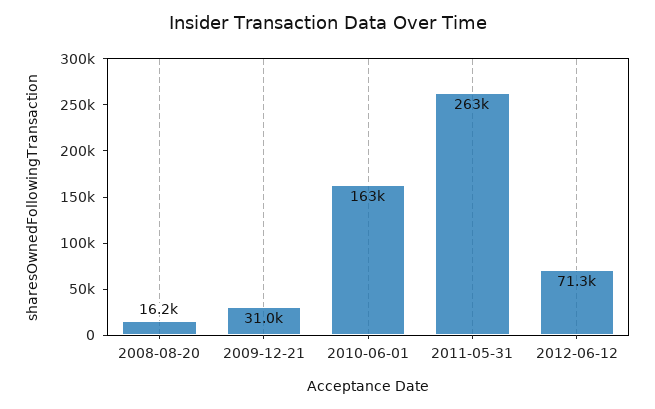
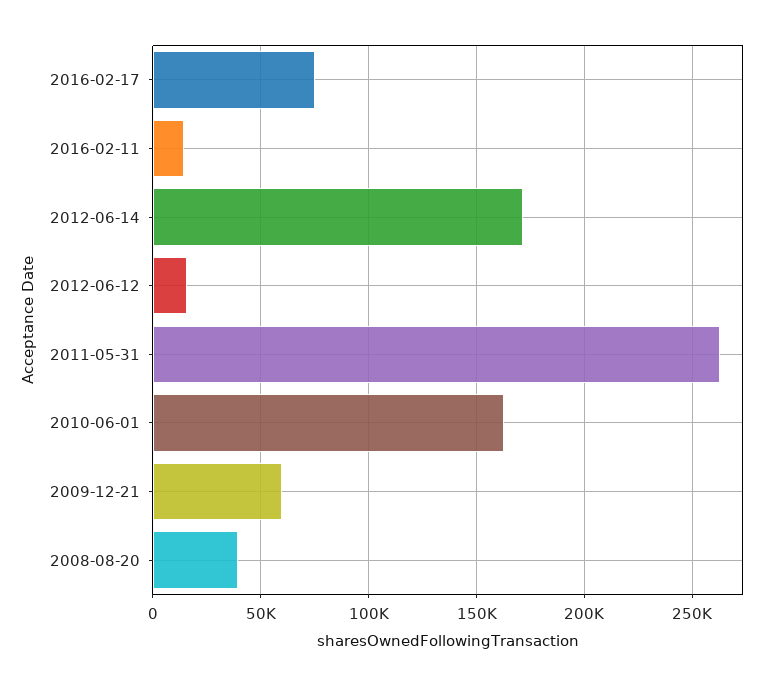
2008-08-20: 16200 -> 40000
2009-12-21: 31000 -> 60000
2012-06-12: 71300 -> 15000
2016-02-17: none -> 75000
2016-02-11: none -> 15000
2012-06-14: none -> 170000

